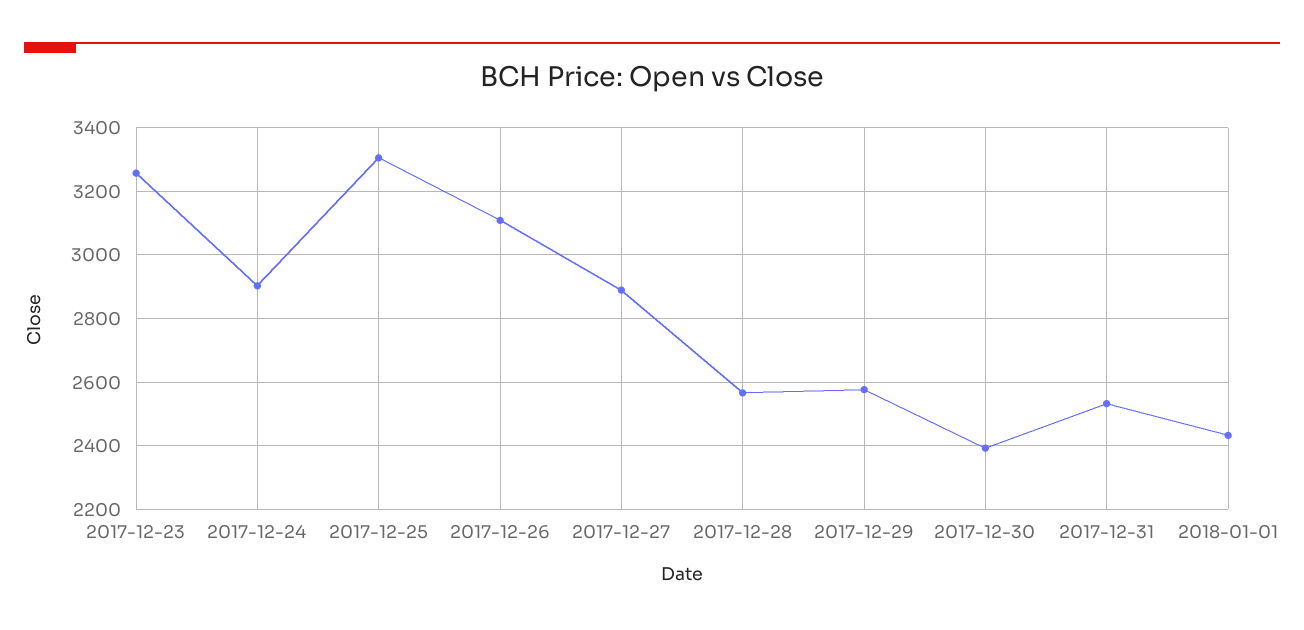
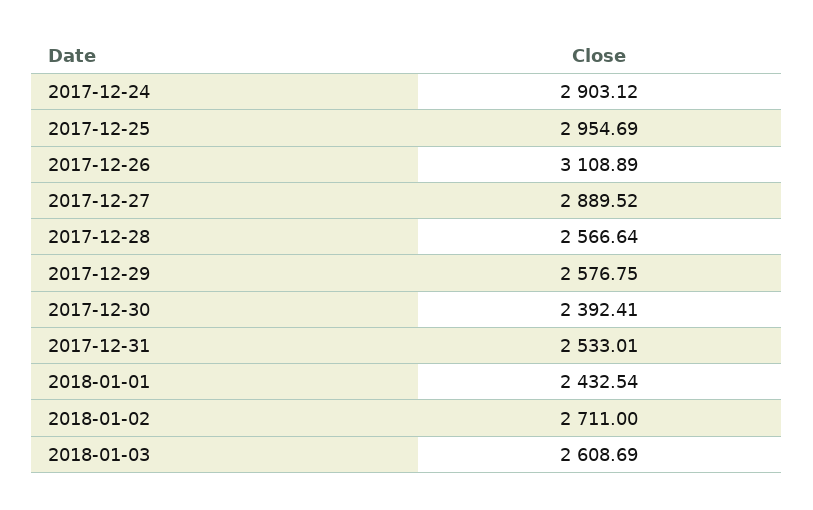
2017-12-23: 3260 -> none
2017-12-25: 3300 -> 2954.69
2018-01-02: none -> 2711
2018-01-03: none -> 2608.69

